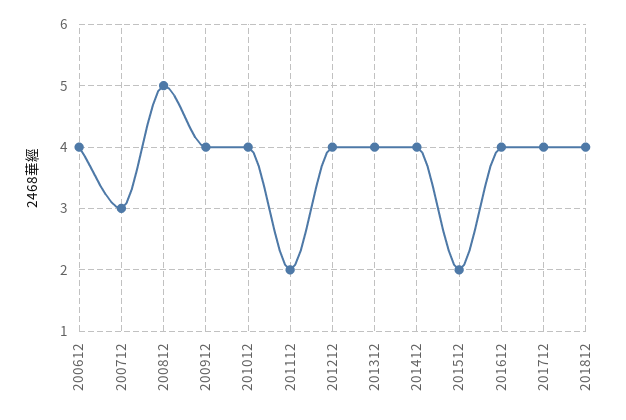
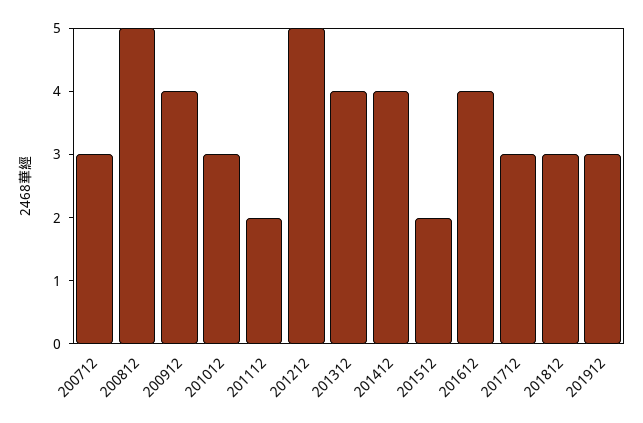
200612: 4 -> none
201012: 4 -> 3
201212: 4 -> 5
201712: 4 -> 3
201812: 4 -> 3
201912: none -> 3

